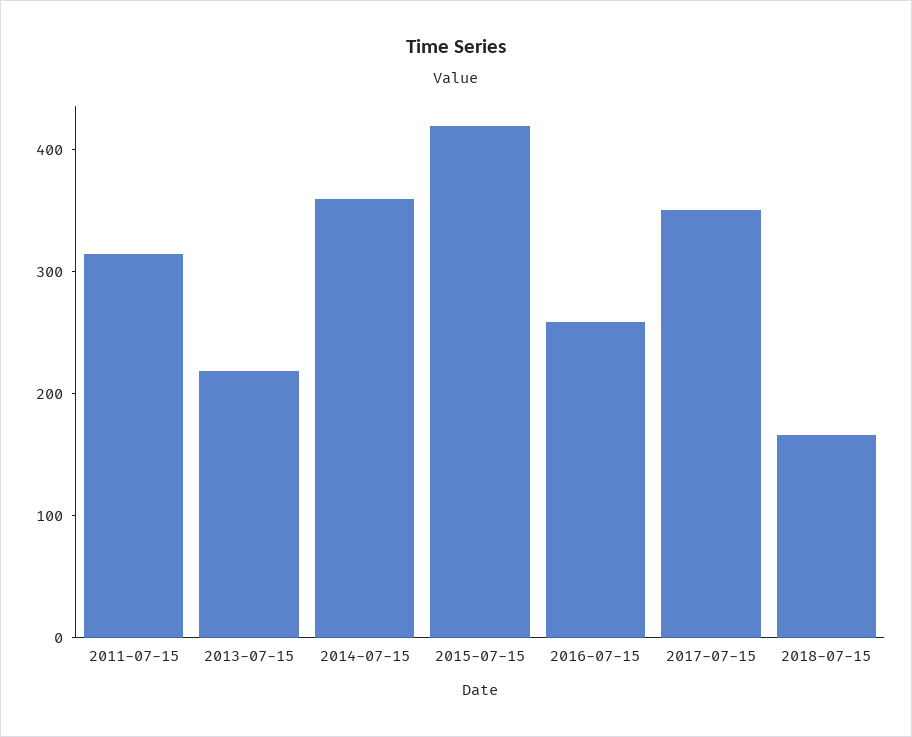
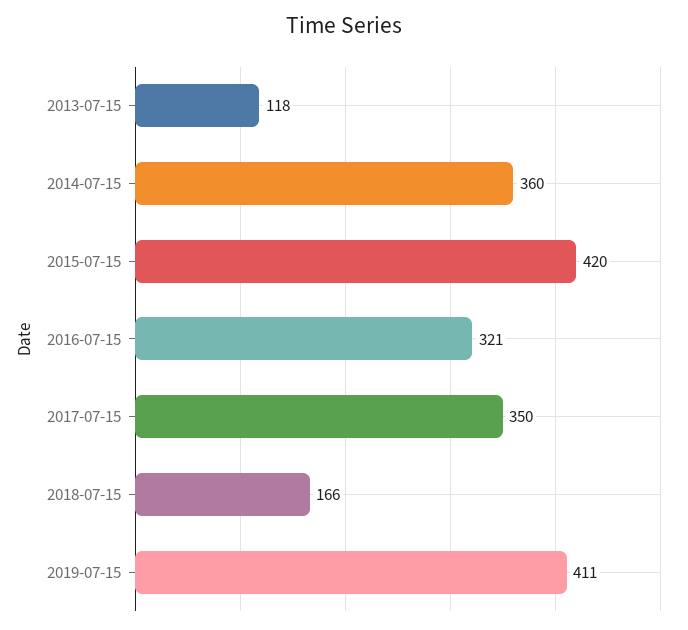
2011-07-15: 320 -> none
2013-07-15: 220 -> 118
2016-07-15: 260 -> 321
2019-07-15: none -> 411

